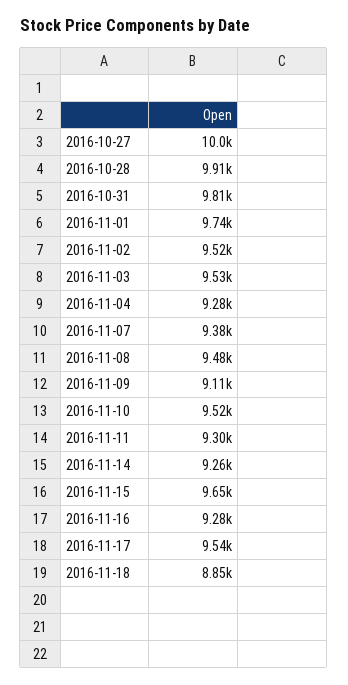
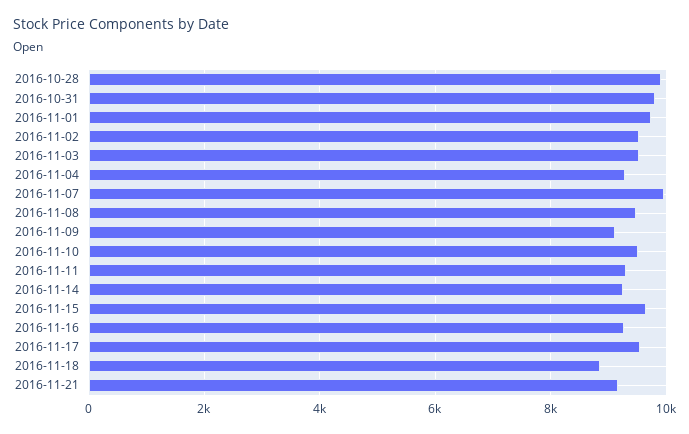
2016-10-27: 10000 -> none
2016-11-07: 9380 -> 10000
2016-11-21: none -> 9200

